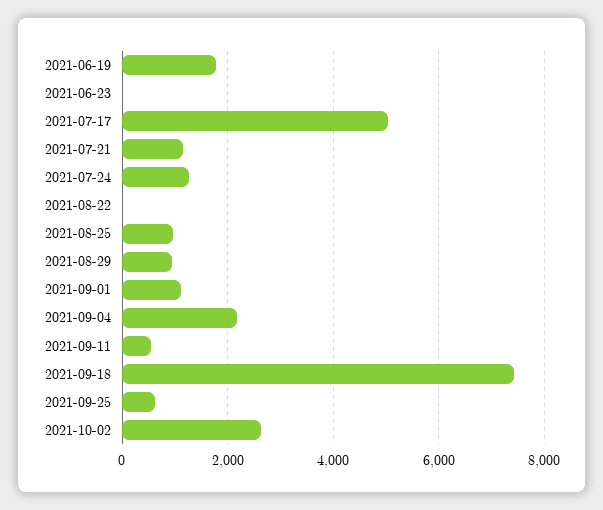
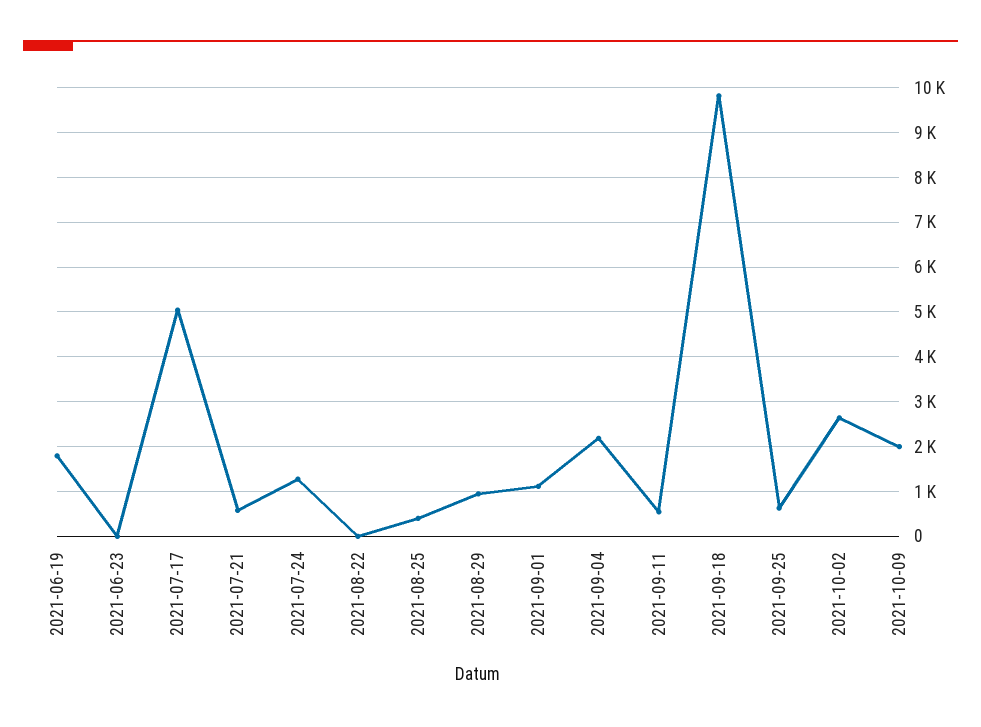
2021-07-21: 1200 -> 600
2021-08-25: 1000 -> 400
2021-09-18: 7400 -> 9800
2021-10-09: none -> 2000

